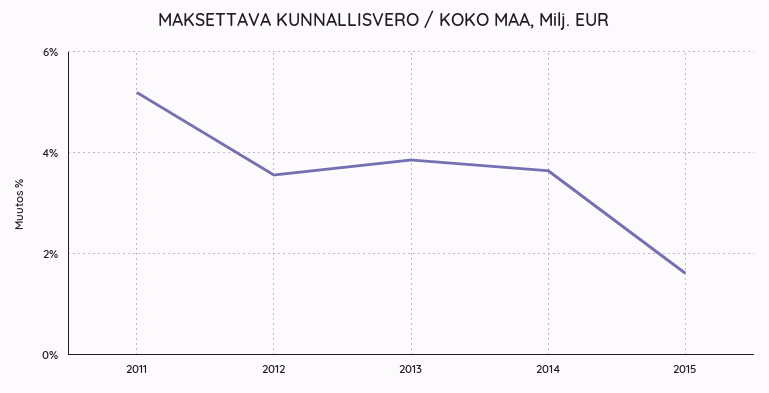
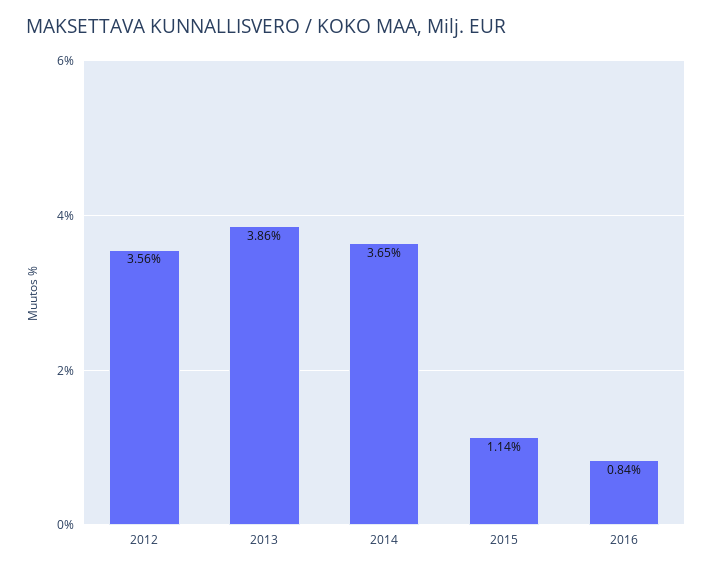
2011: 5.2 -> none
2015: 1.6 -> 1.14
2016: none -> 0.84

